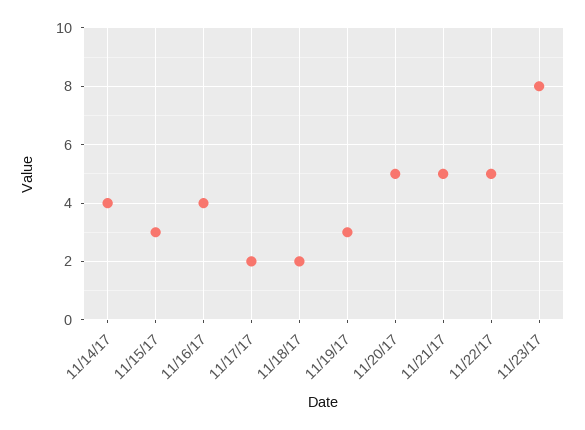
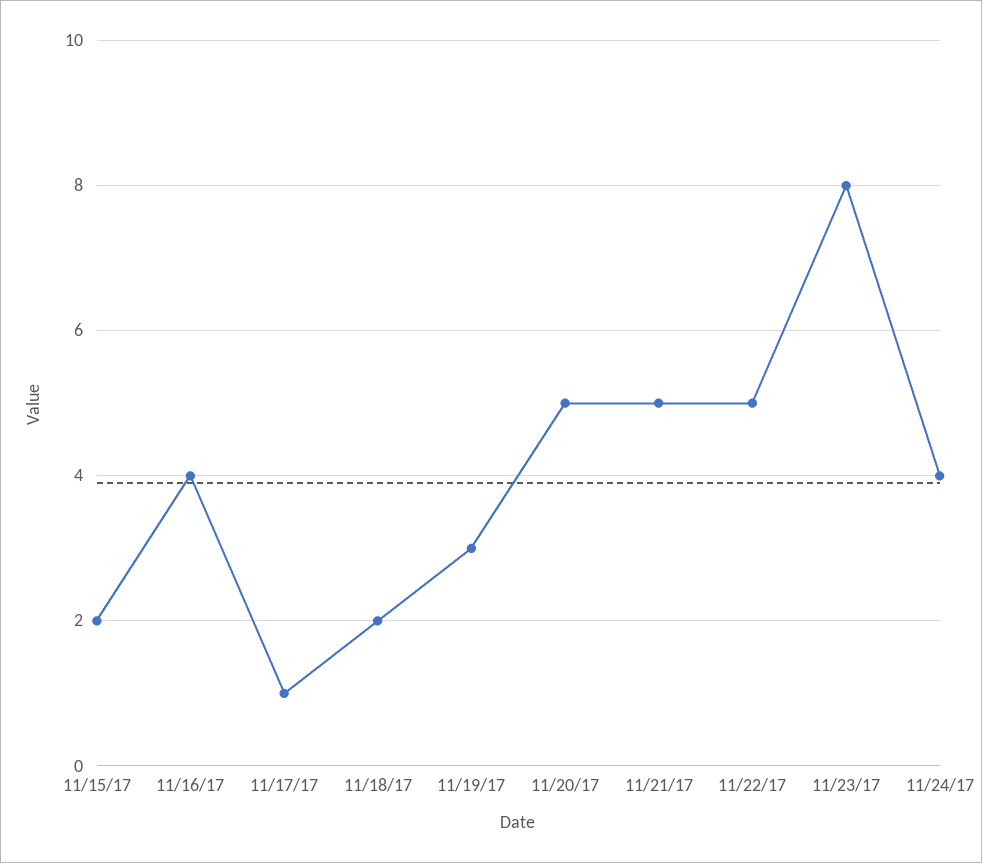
11/14/17: 4 -> none
11/15/17: 3 -> 2
11/17/17: 2 -> 1
11/24/17: none -> 4

